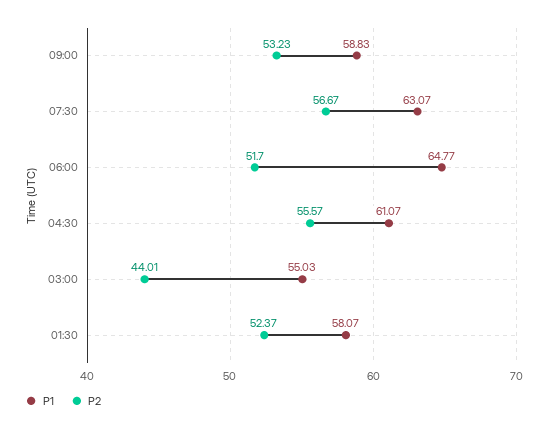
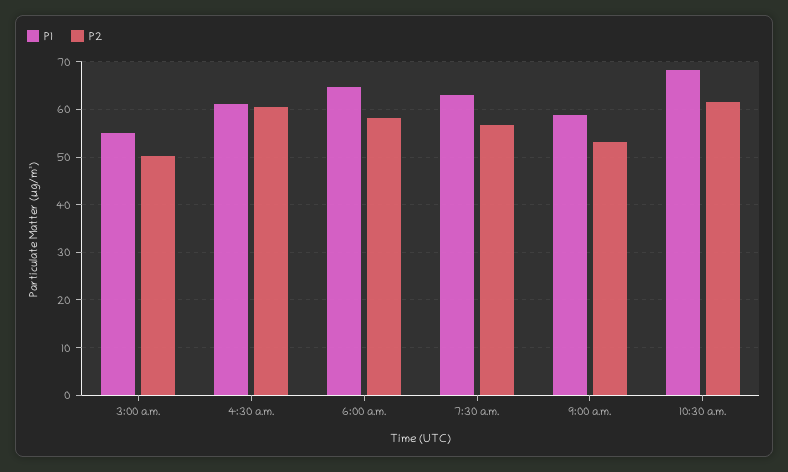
P2, 06:00: 51.7 -> 58
P2, 04:30: 55.57 -> 60
P2, 03:00: 44.01 -> 50
P1, 01:30: 58.07 -> none
P2, 01:30: 52.37 -> none
P1, 10:30 a.m.: none -> 68
P2, 10:30 a.m.: none -> 62

